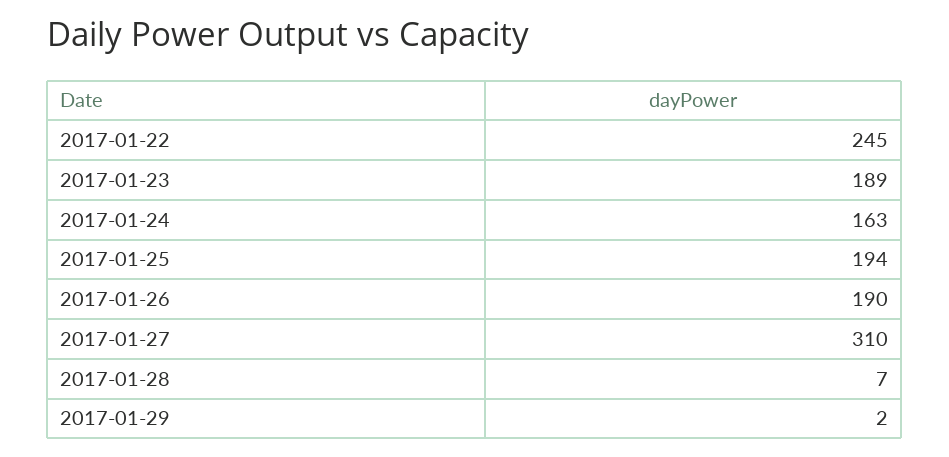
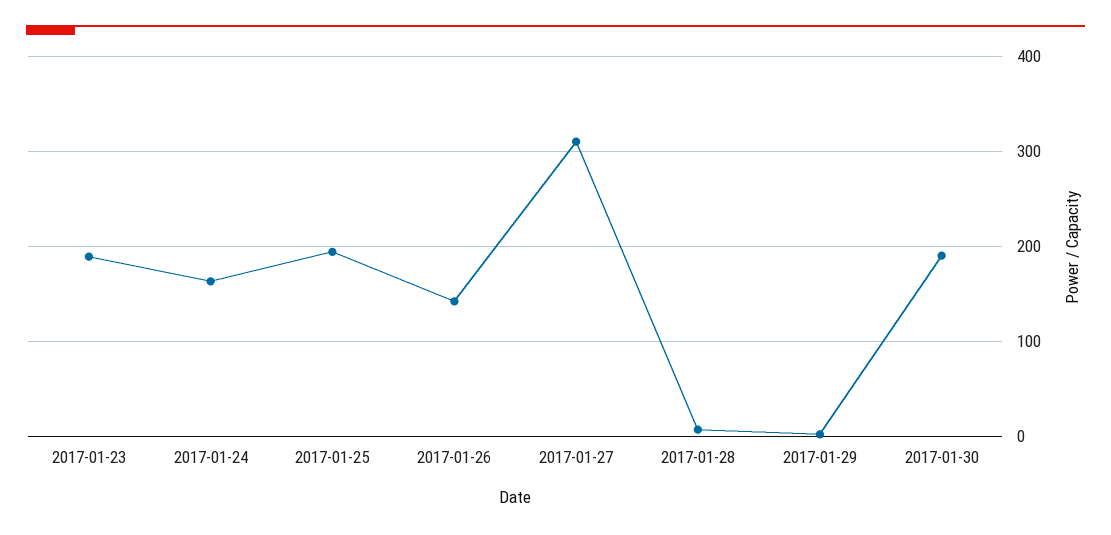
2017-01-22: 245 -> none
2017-01-26: 190 -> 140
2017-01-30: none -> 190

